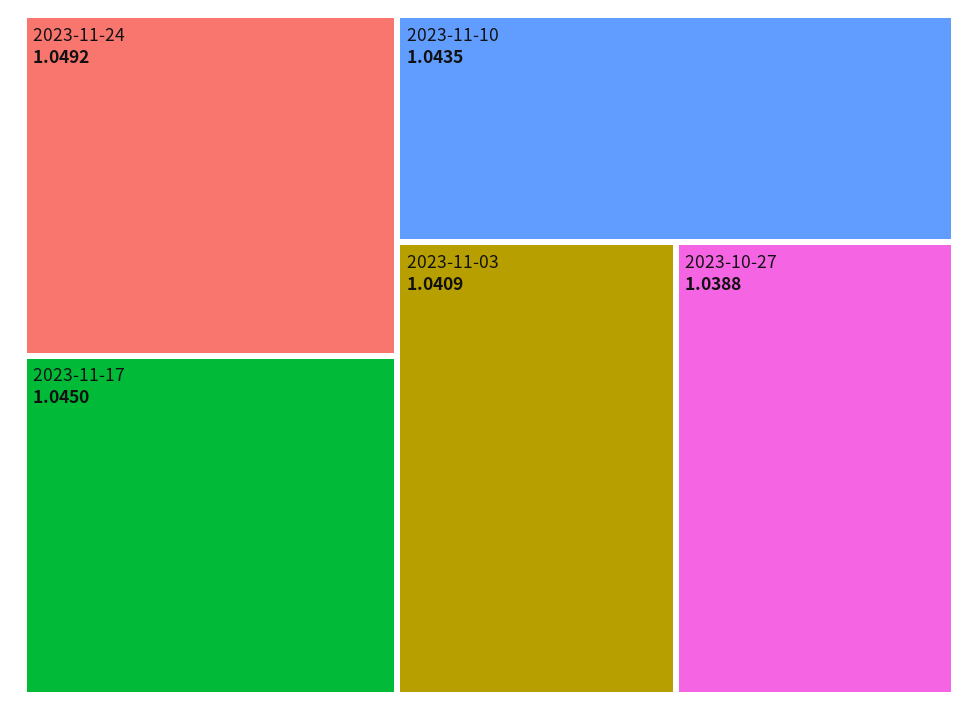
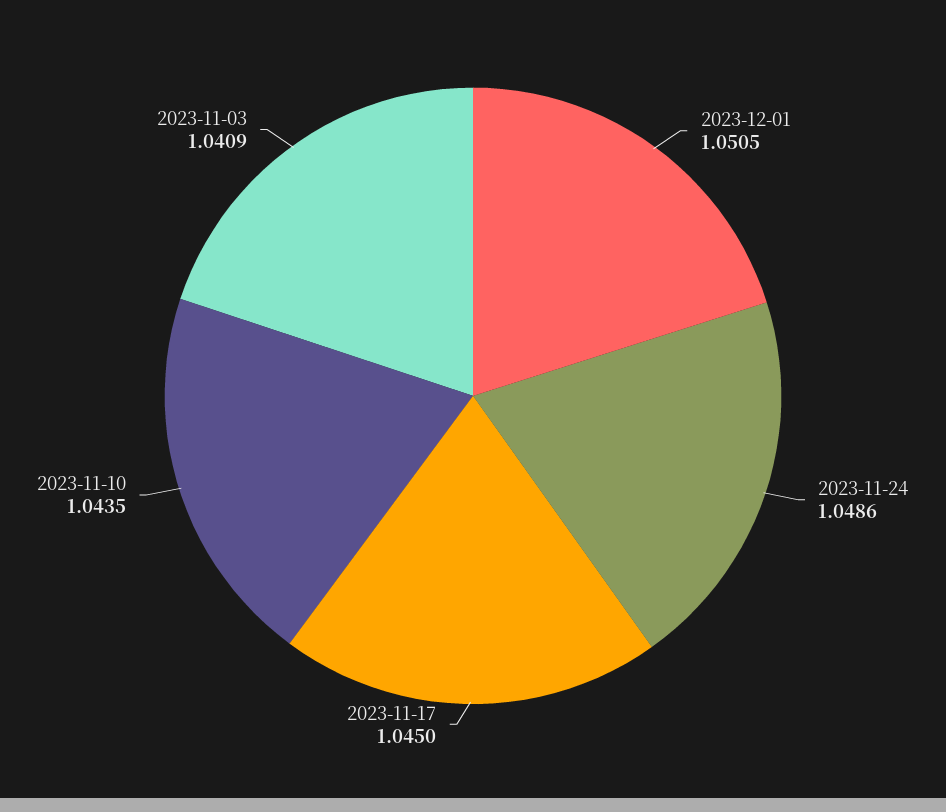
2023-11-24: 1.0492 -> 1.0486
2023-10-27: 1.0388 -> none
2023-12-01: none -> 1.0505

